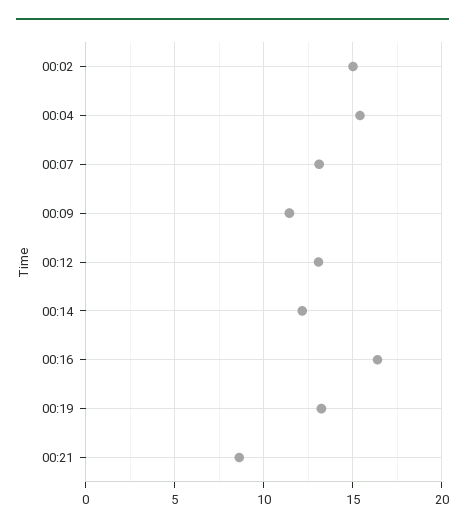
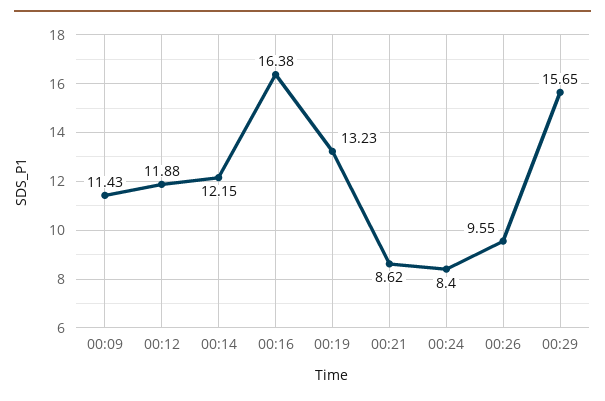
00:02: 15 -> none
00:04: 15.5 -> none
00:07: 13 -> none
00:12: 13 -> 11.88
00:24: none -> 8.4
00:26: none -> 9.55
00:29: none -> 15.65

